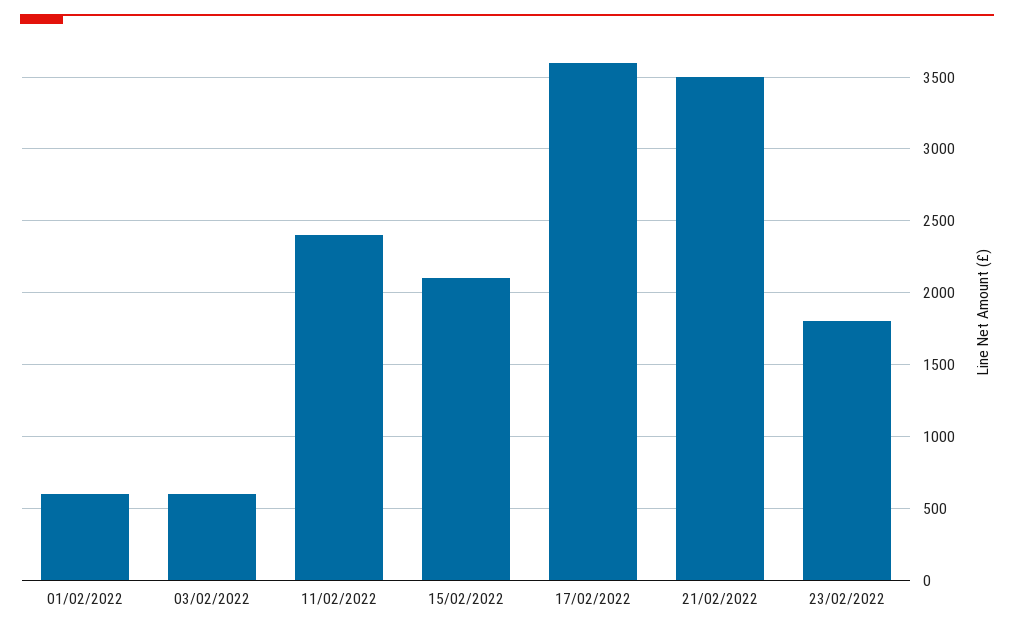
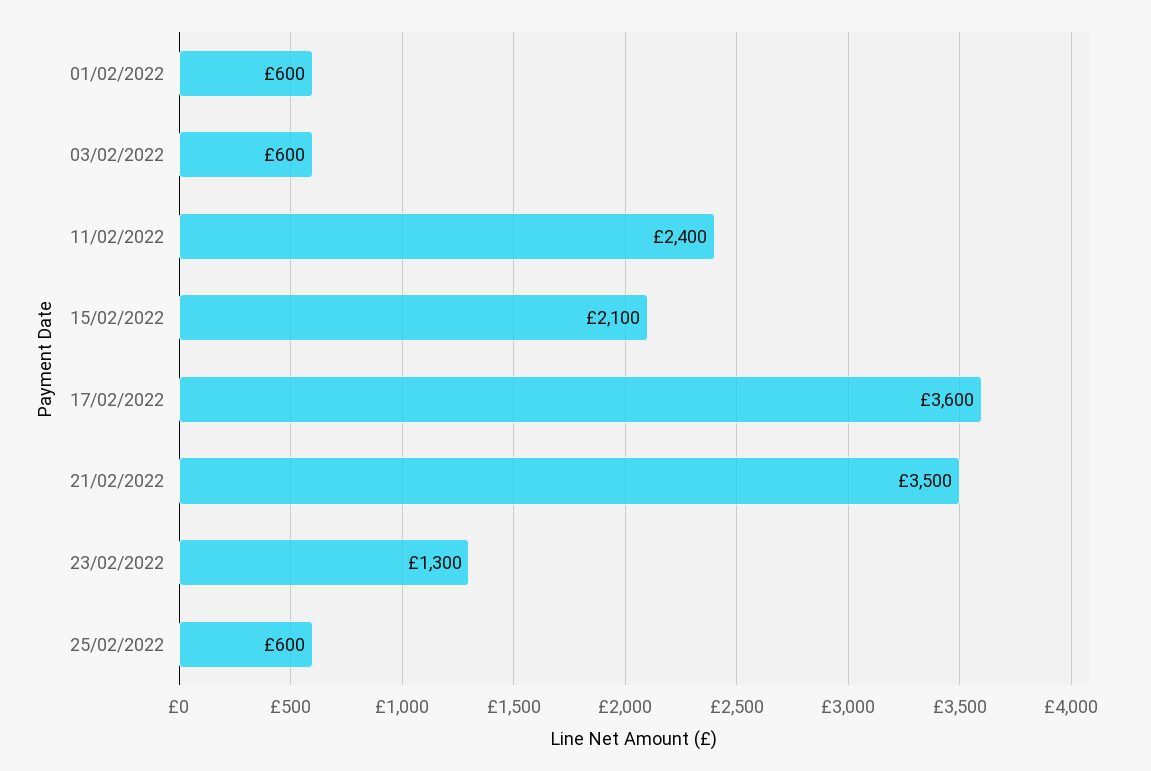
23/02/2022: 1800 -> 1300
25/02/2022: none -> 600

